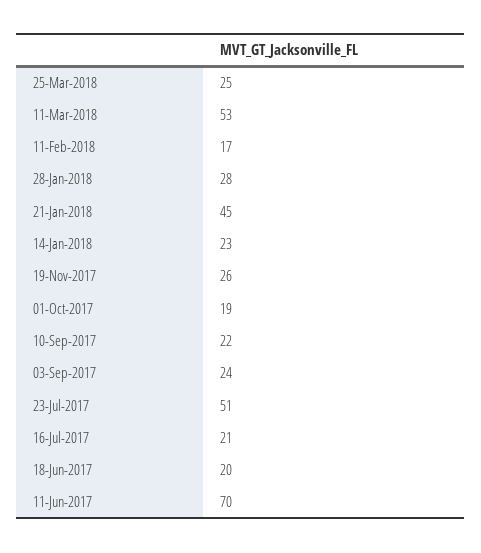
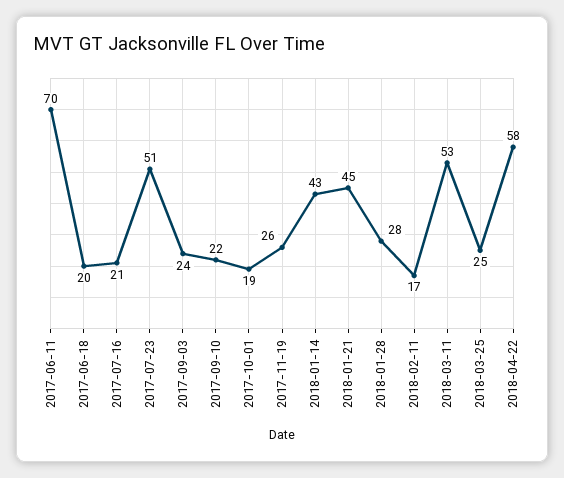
14-Jan-2018: 23 -> 43
2018-04-22: none -> 58

